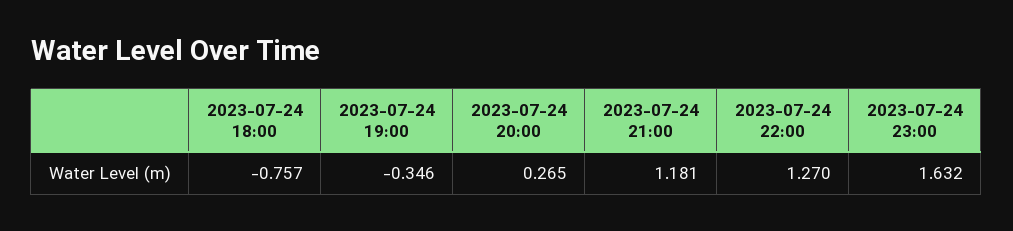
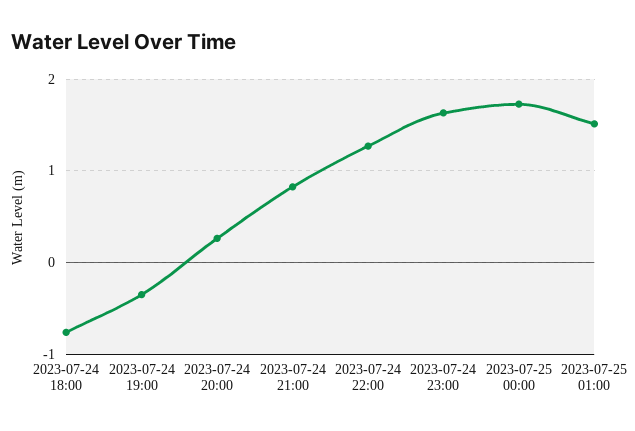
2023-07-24 21:00: 1.181 -> 0.8
2023-07-25 00:00: none -> 1.7
2023-07-25 01:00: none -> 1.5

